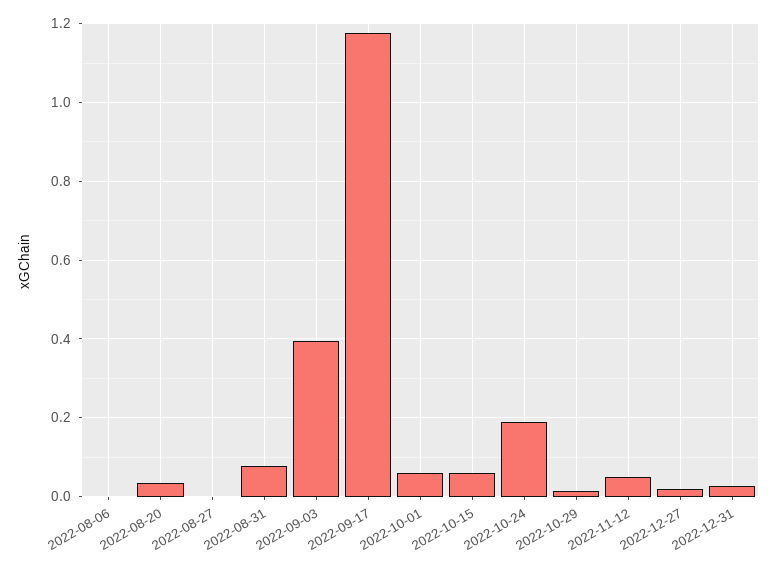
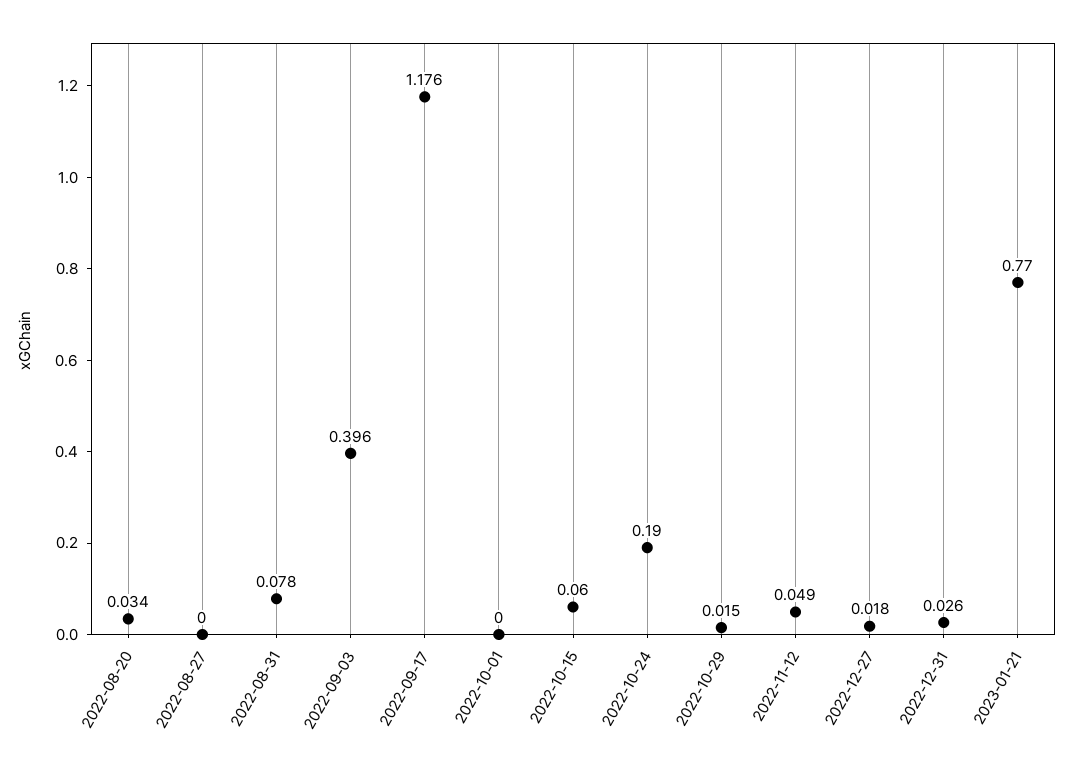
2022-08-06: 0 -> none
2022-10-01: 0.06 -> 0
2023-01-21: none -> 0.77

